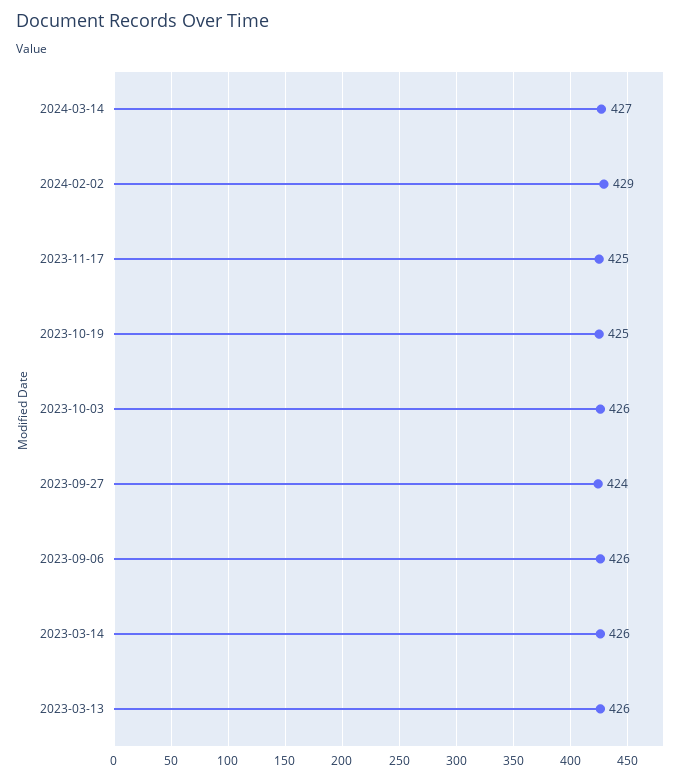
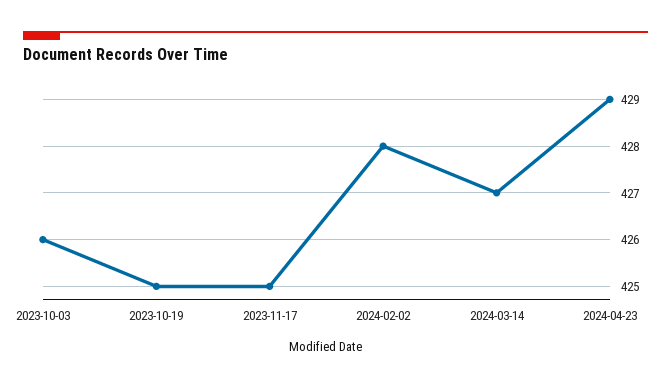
2024-02-02: 429 -> 428
2023-09-27: 424 -> none
2023-09-06: 426 -> none
2023-03-14: 426 -> none
2023-03-13: 426 -> none
2024-04-23: none -> 429

